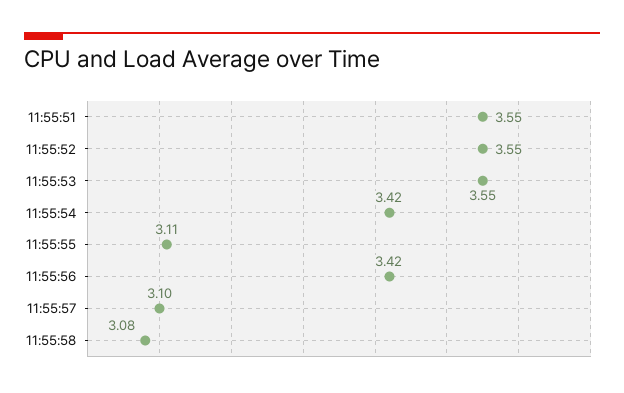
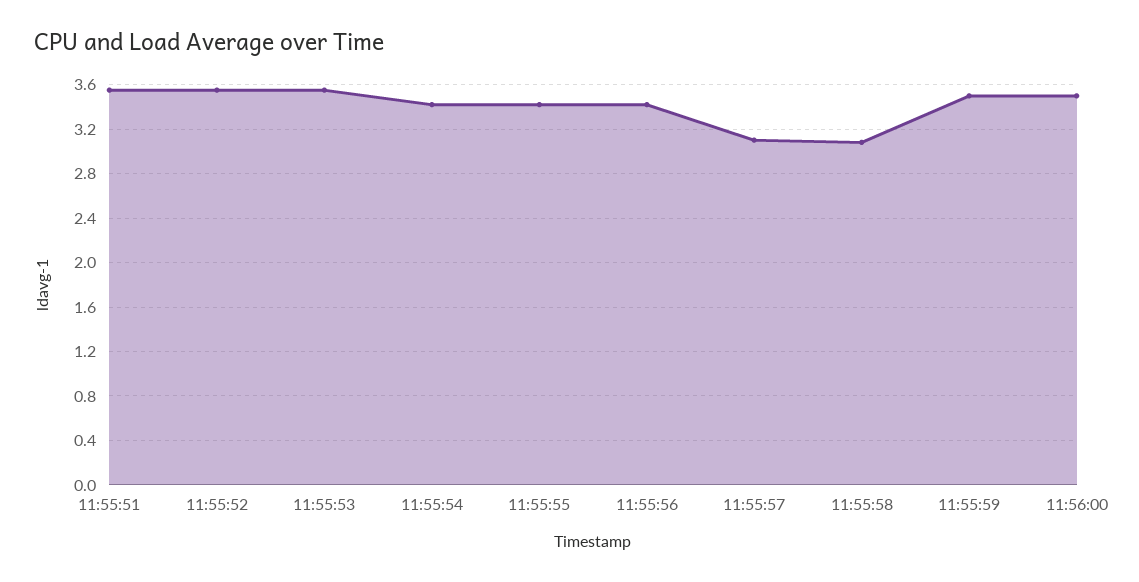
11:55:55: 3.11 -> 3.4
11:55:59: none -> 3.5
11:56:00: none -> 3.5

